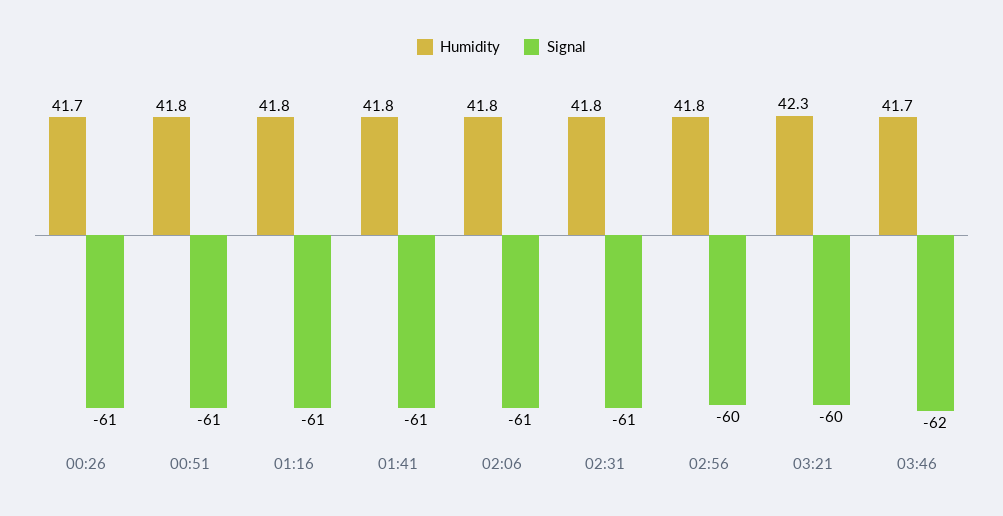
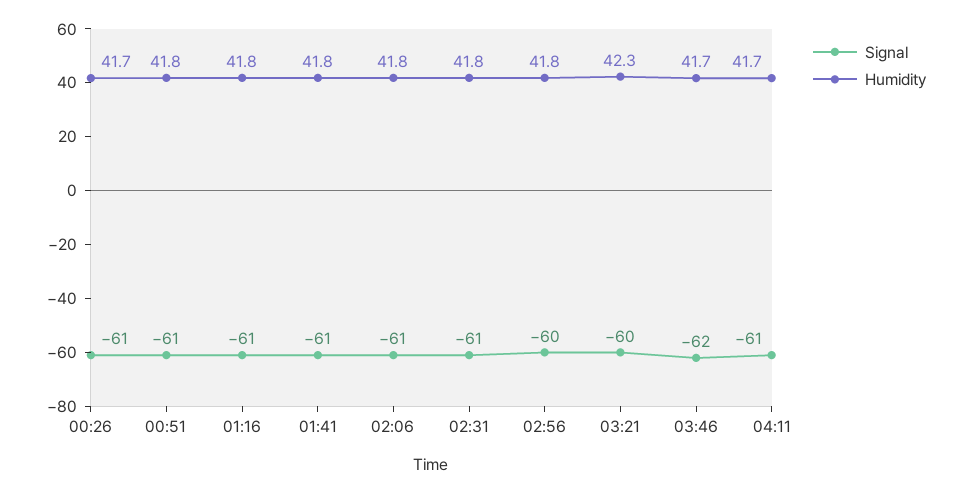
Signal, 04:11: none -> -61
Humidity, 04:11: none -> 41.7

